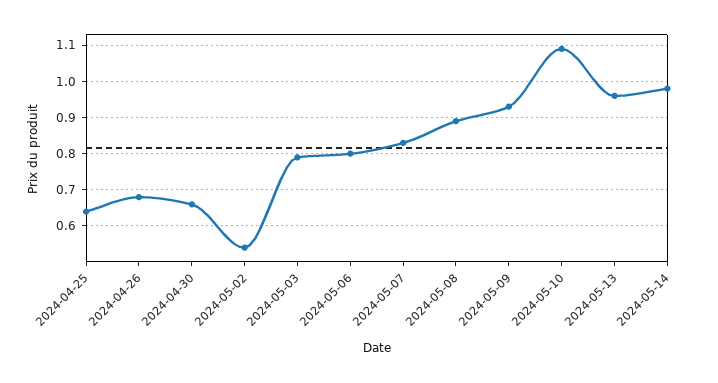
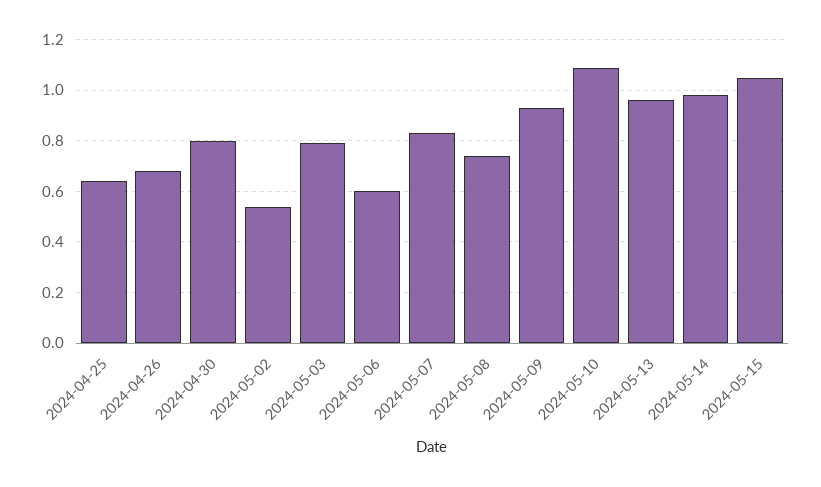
2024-04-30: 0.65 -> 0.8
2024-05-06: 0.8 -> 0.6
2024-05-08: 0.9 -> 0.75
2024-05-15: none -> 1.05

